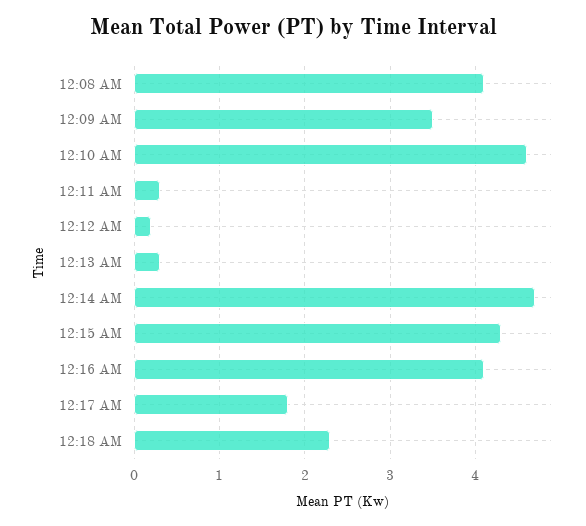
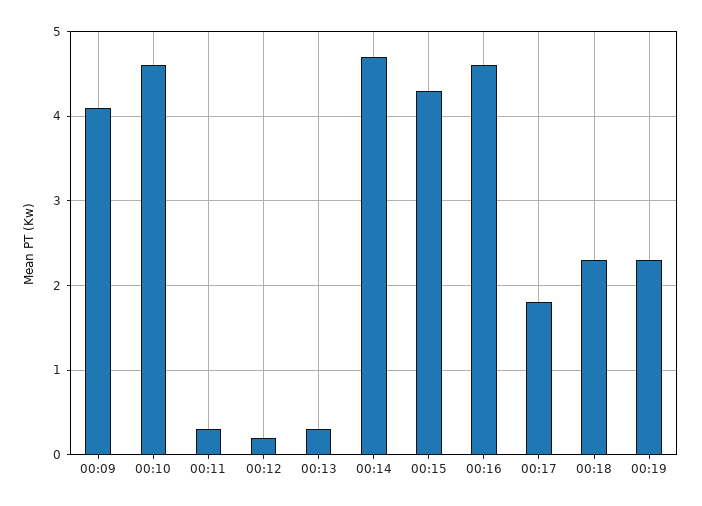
12:08 AM: 4.1 -> none
12:09 AM: 3.5 -> 4.1
12:16 AM: 4.1 -> 4.6
00:19: none -> 2.3

